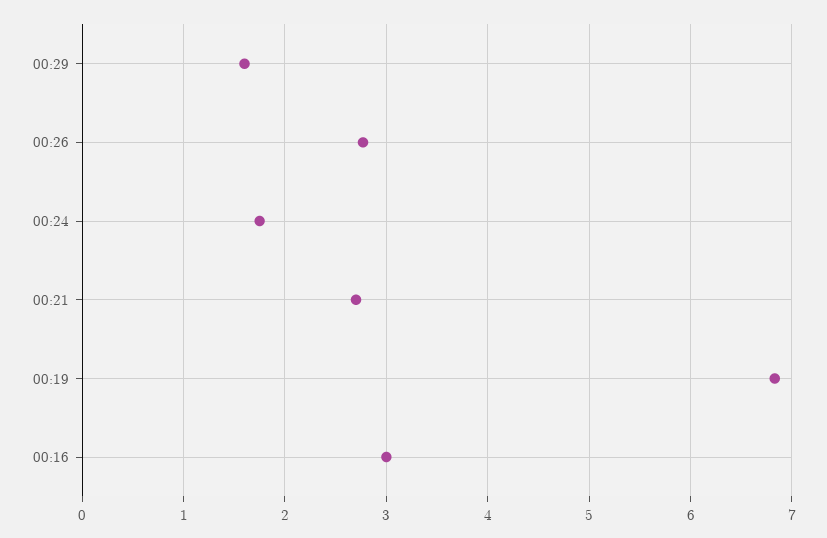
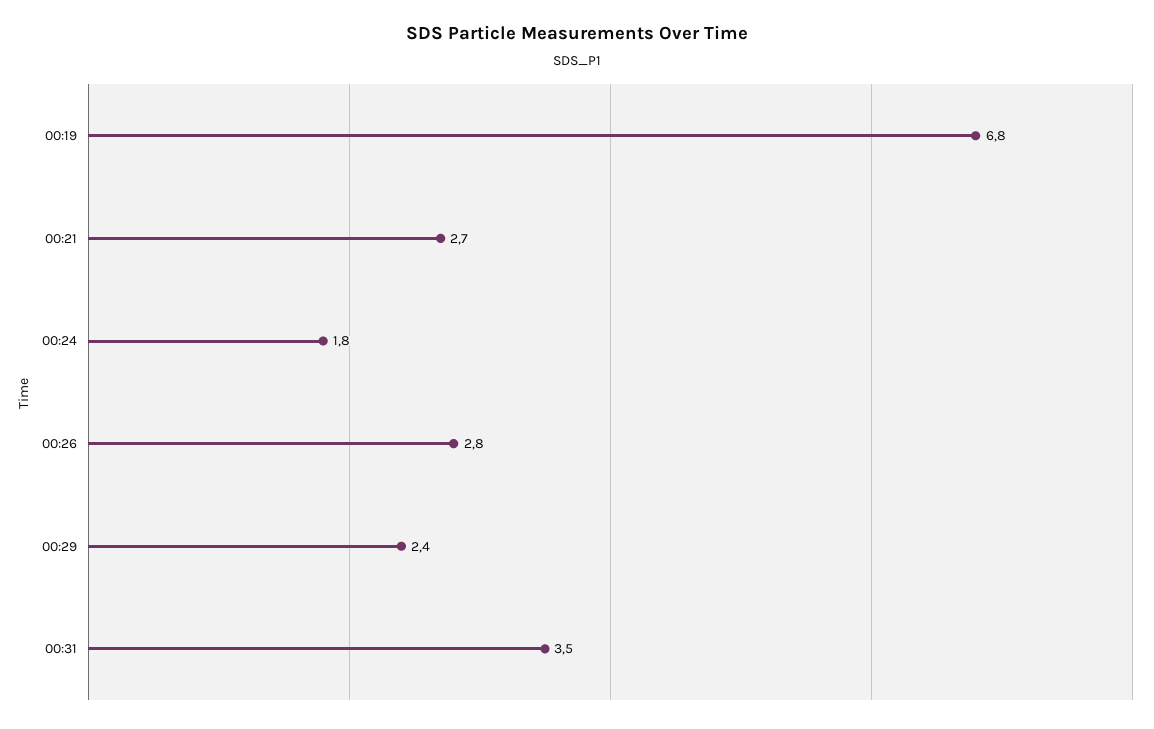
00:29: 1.6 -> 2.4
00:16: 3 -> none
00:31: none -> 3.5

